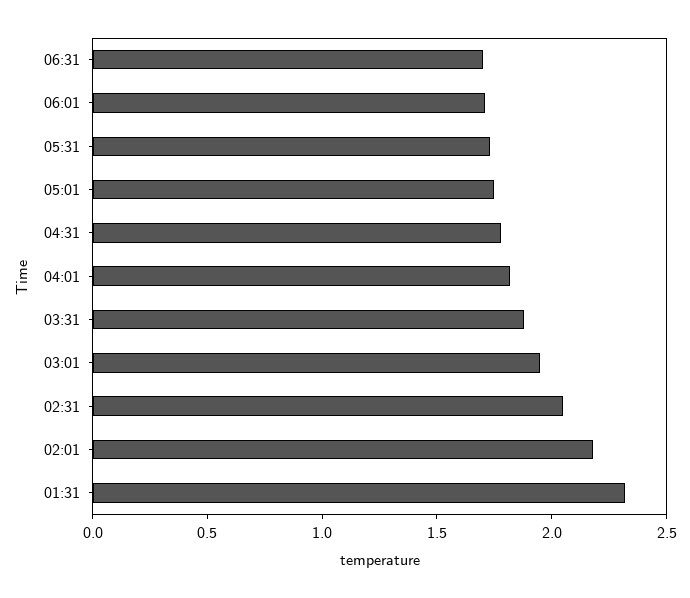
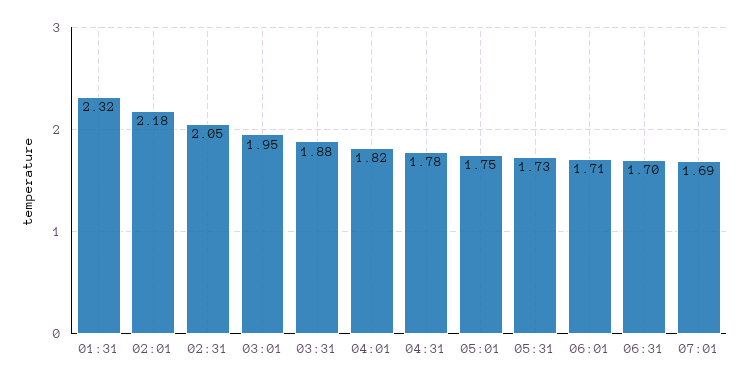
07:01: none -> 1.69

